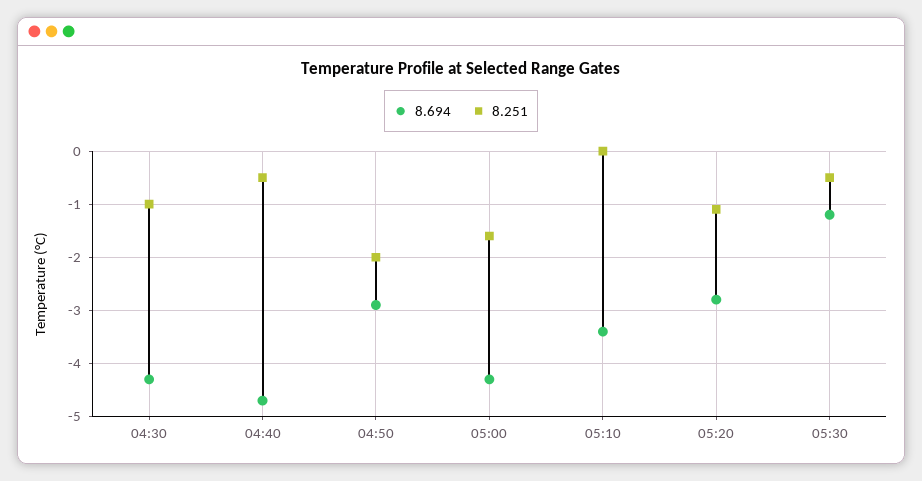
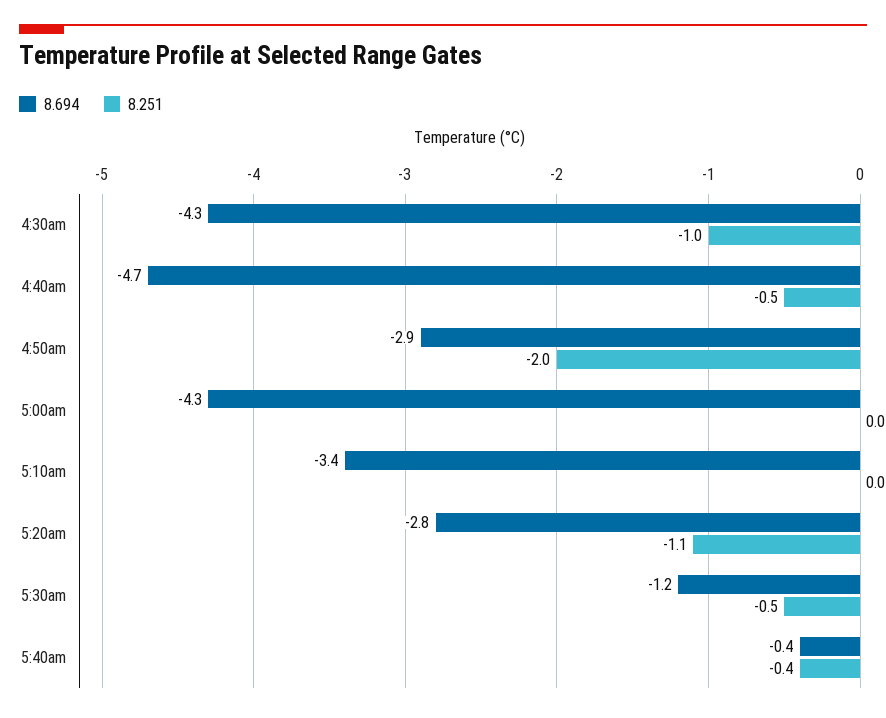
8.251, 05:00: -1.5 -> 0
8.694, 5:40am: none -> -0.4
8.251, 5:40am: none -> -0.4

